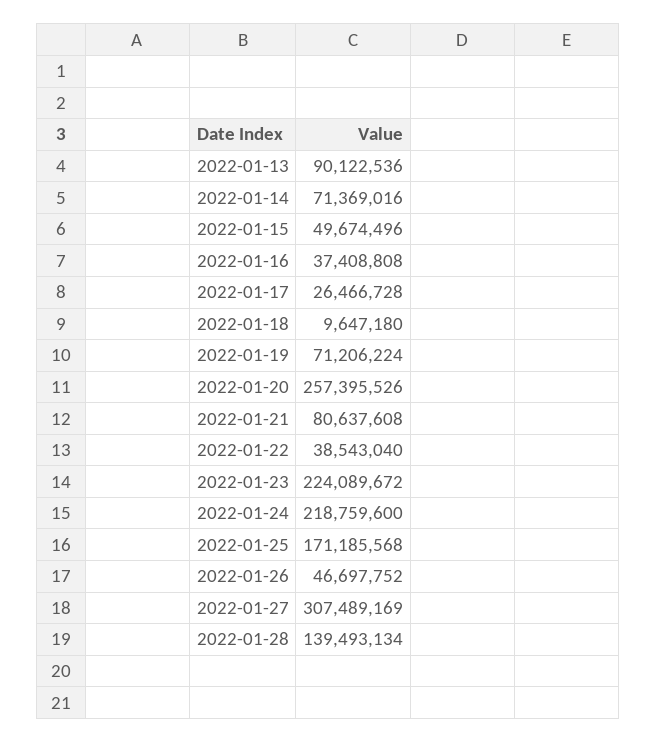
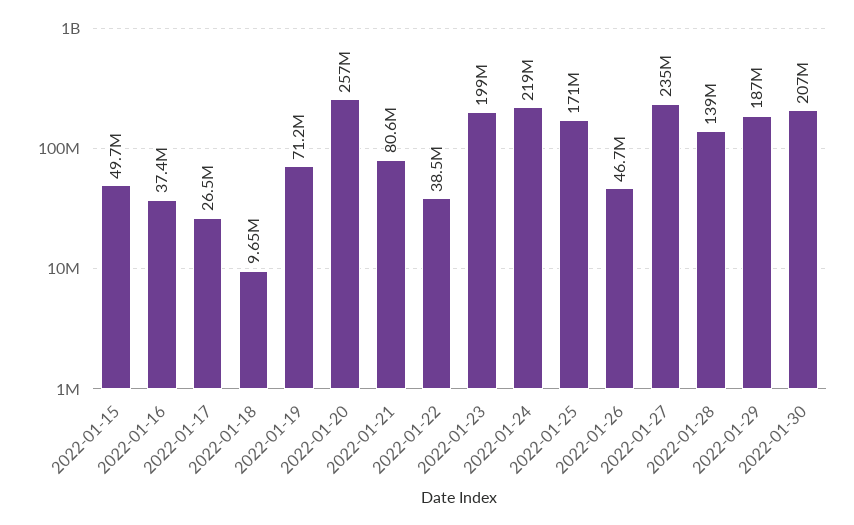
2022-01-13: 90122536 -> none
2022-01-14: 71369016 -> none
2022-01-23: 224089672 -> 199000000
2022-01-27: 307489169 -> 235000000
2022-01-29: none -> 187000000
2022-01-30: none -> 207000000

